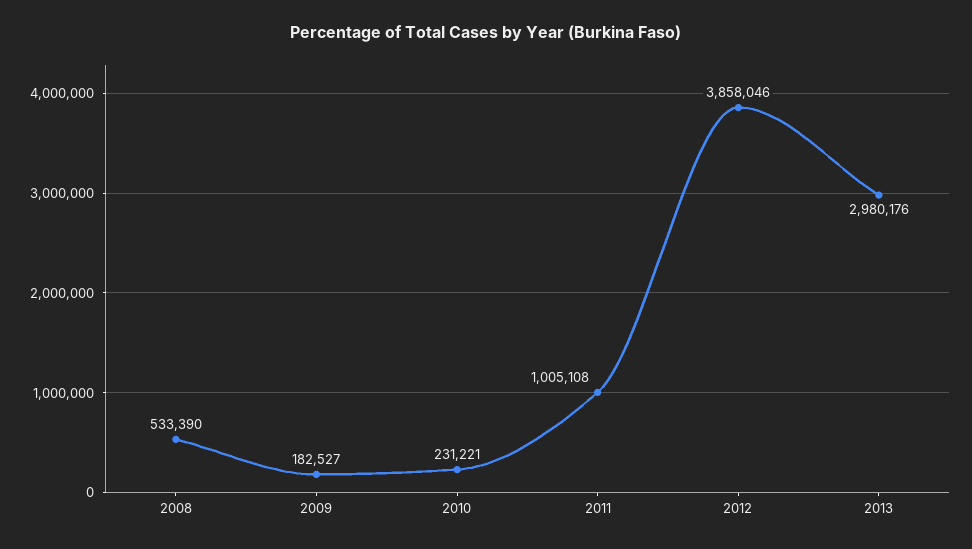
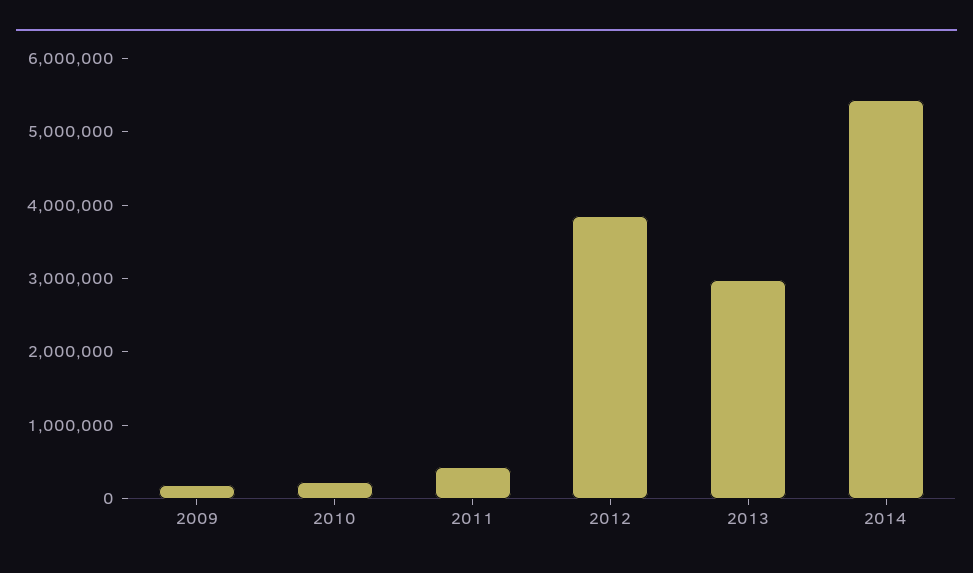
2008: 533390 -> none
2011: 1005108 -> 400000
2014: none -> 5400000

